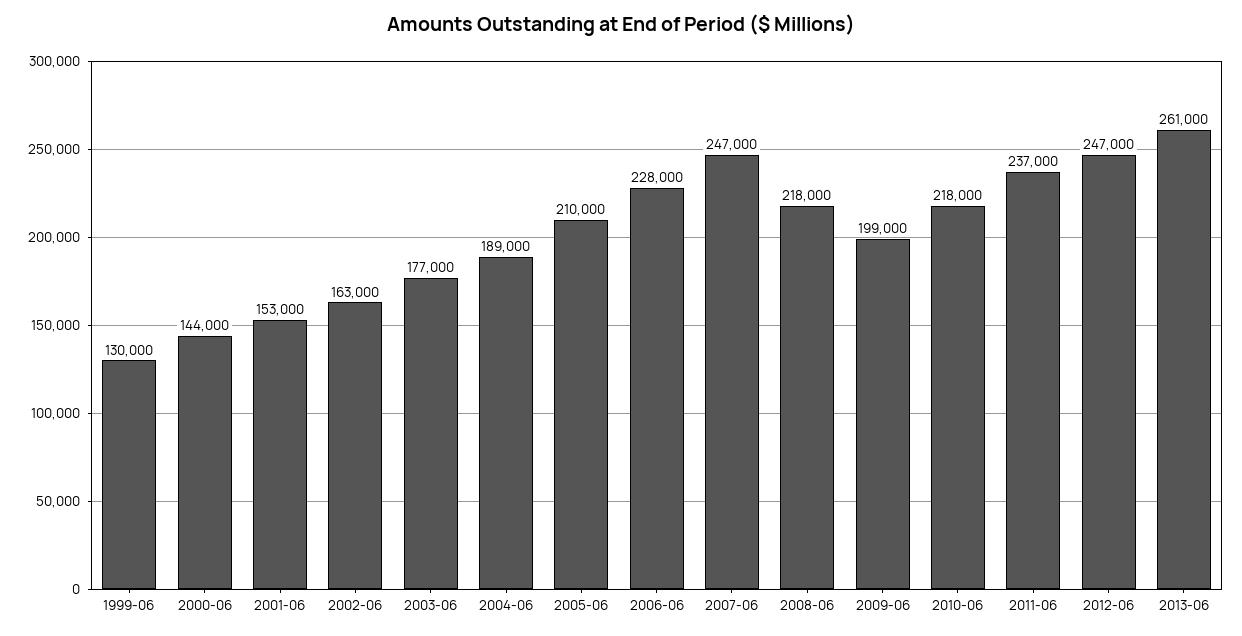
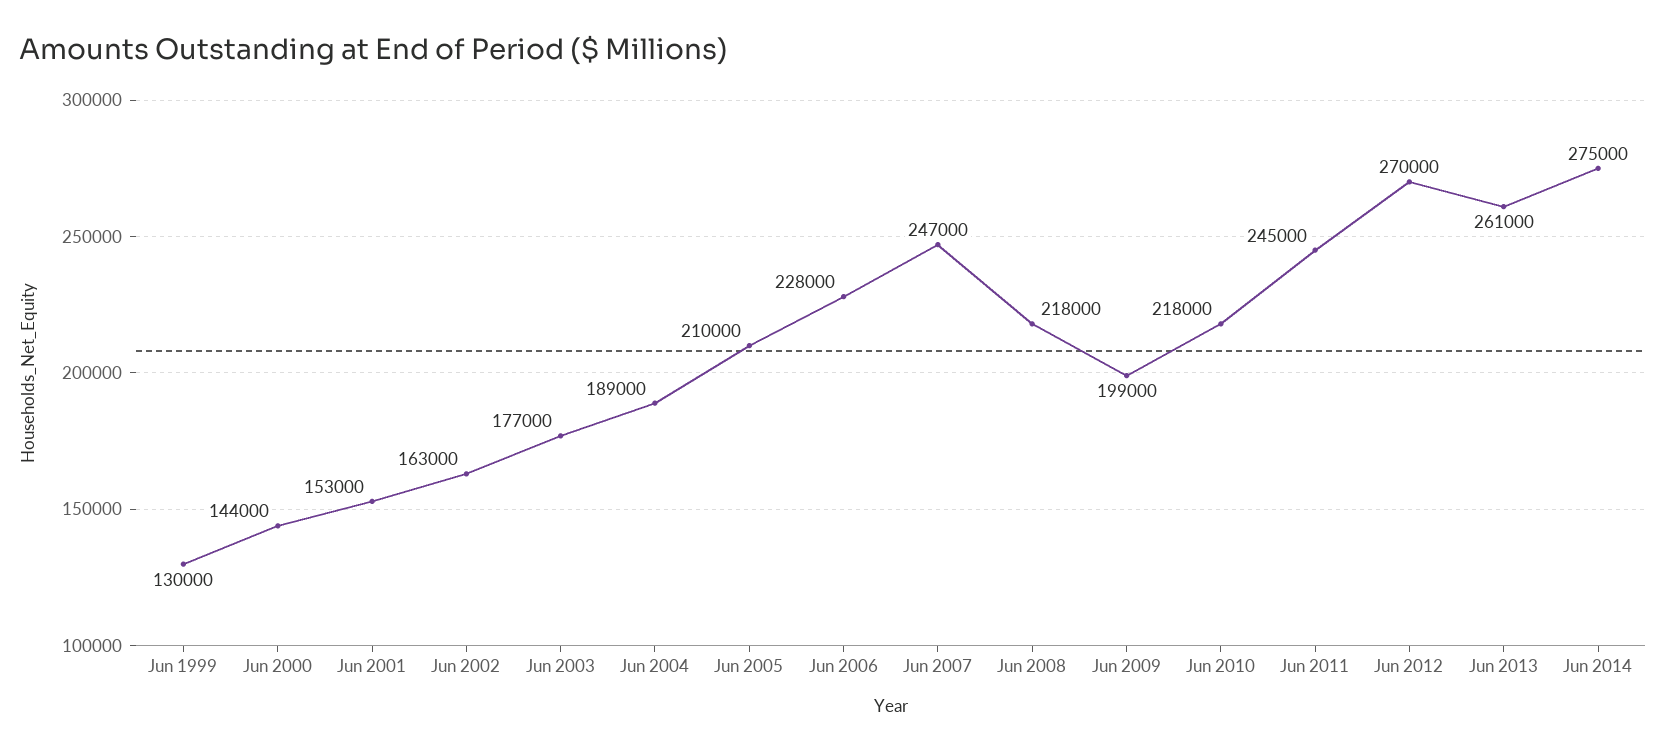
2011-06: 237000 -> 245000
2012-06: 247000 -> 270000
Jun 2014: none -> 275000

